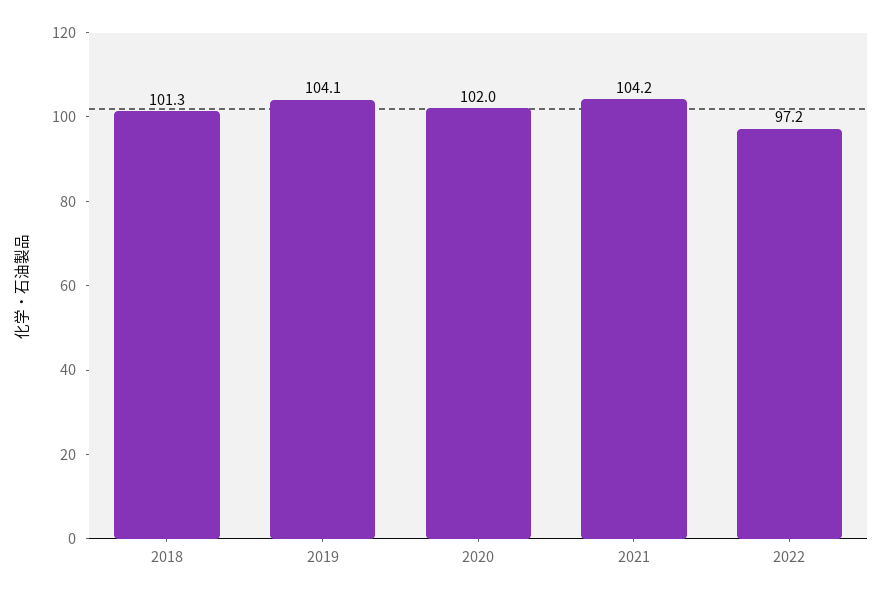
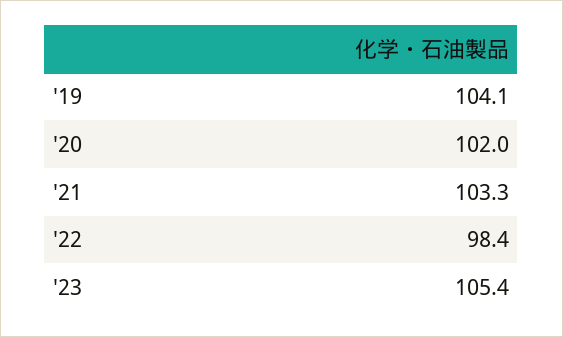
2018: 101.3 -> none
2021: 104.2 -> 103.3
2022: 97.2 -> 98.4
'23: none -> 105.4

